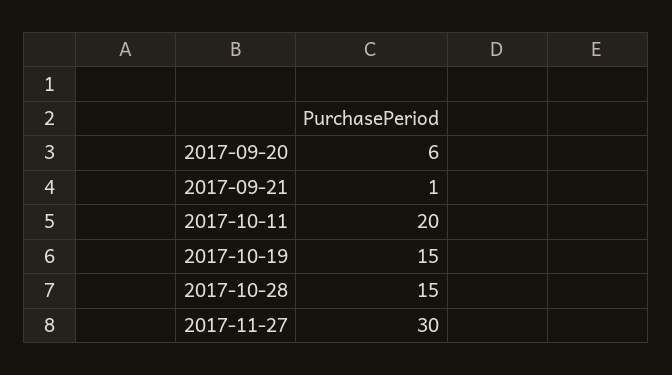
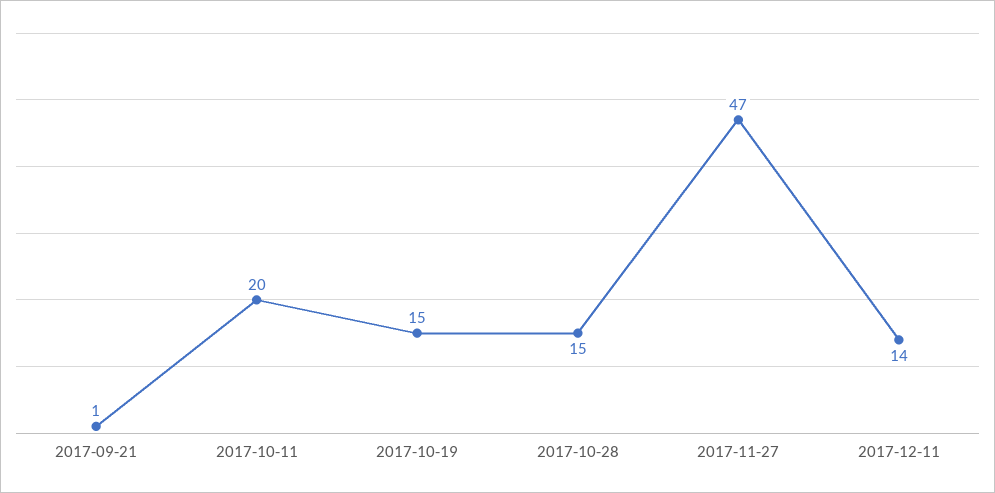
2017-09-20: 6 -> none
2017-11-27: 30 -> 47
2017-12-11: none -> 14

